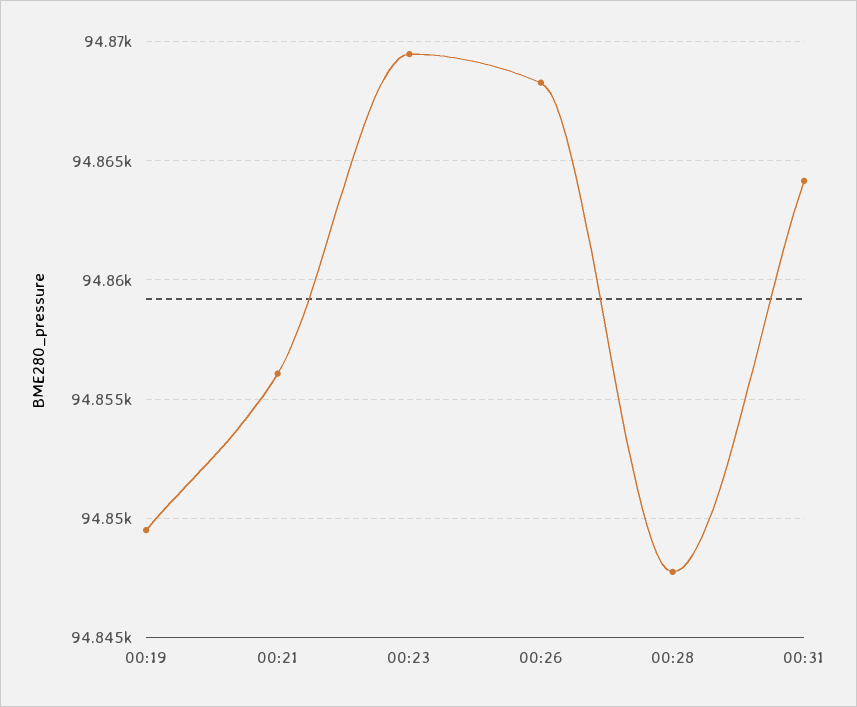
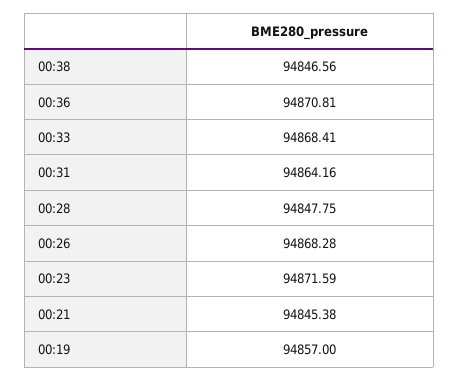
00:19: 94849.5 -> 94857
00:21: 94856 -> 94845.38
00:23: 94869.5 -> 94871.59
00:38: none -> 94846.56
00:36: none -> 94870.81
00:33: none -> 94868.41

